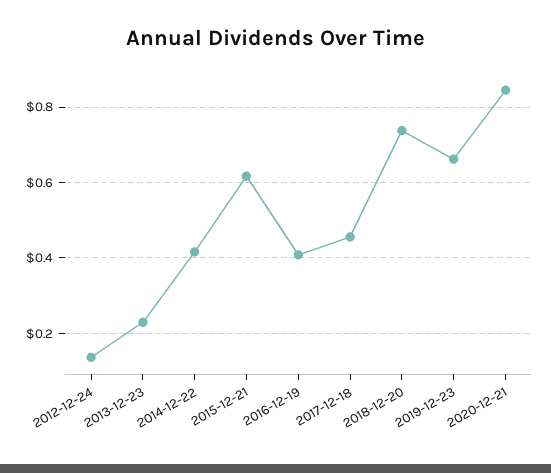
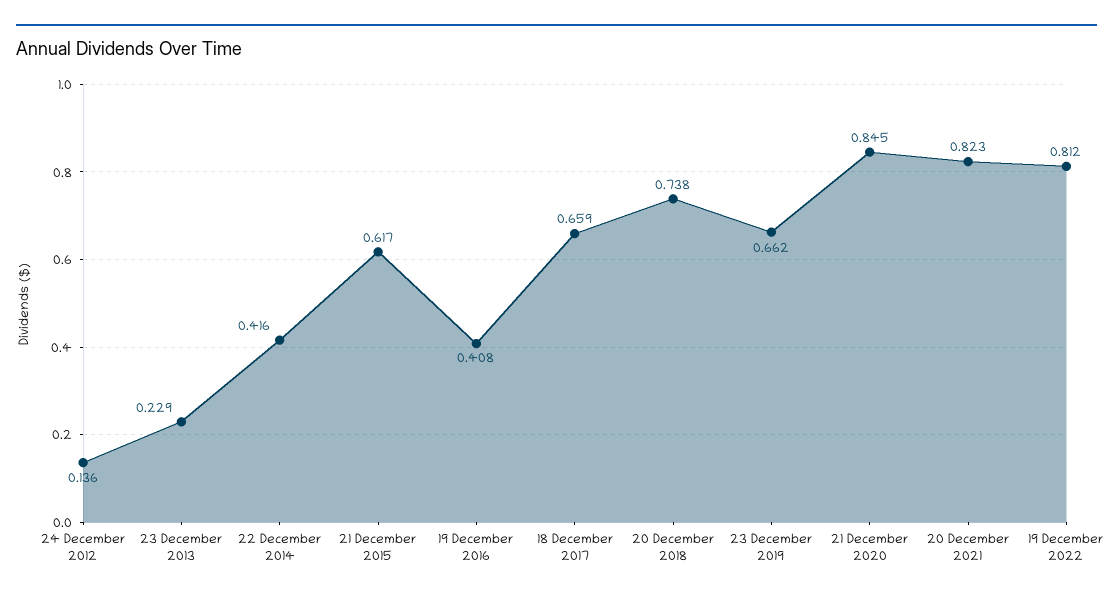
2017-12-18: 0.46 -> 0.659
20 December 2021: none -> 0.823
19 December 2022: none -> 0.812

